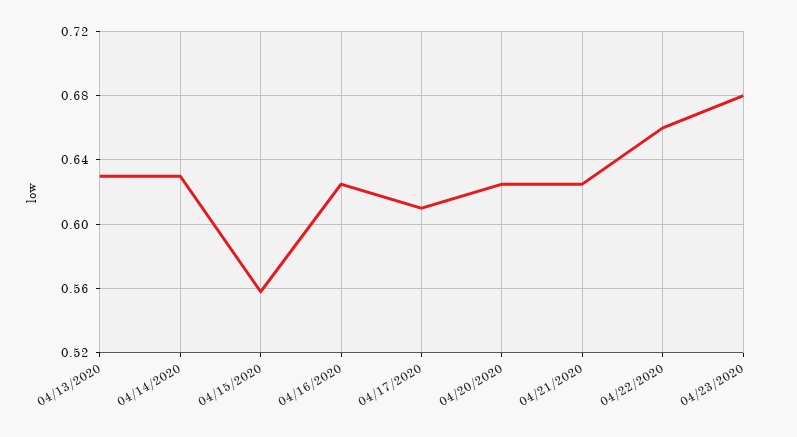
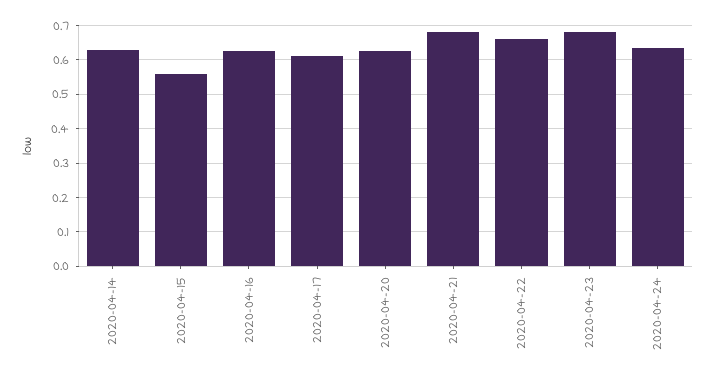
04/13/2020: 0.63 -> none
04/21/2020: 0.625 -> 0.68
2020-04-24: none -> 0.64

